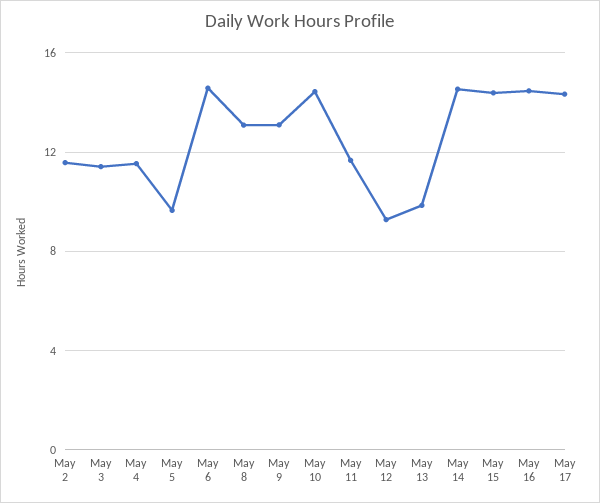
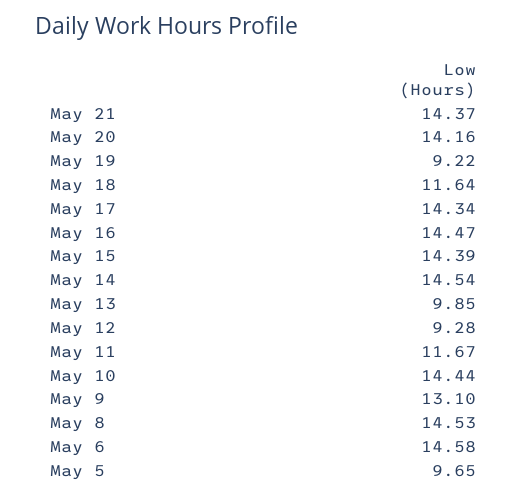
May 2: 11.5 -> none
May 3: 11.5 -> none
May 4: 11.5 -> none
May 8: 13 -> 14.53
May 21: none -> 14.37
May 20: none -> 14.16
May 19: none -> 9.22
May 18: none -> 11.64

